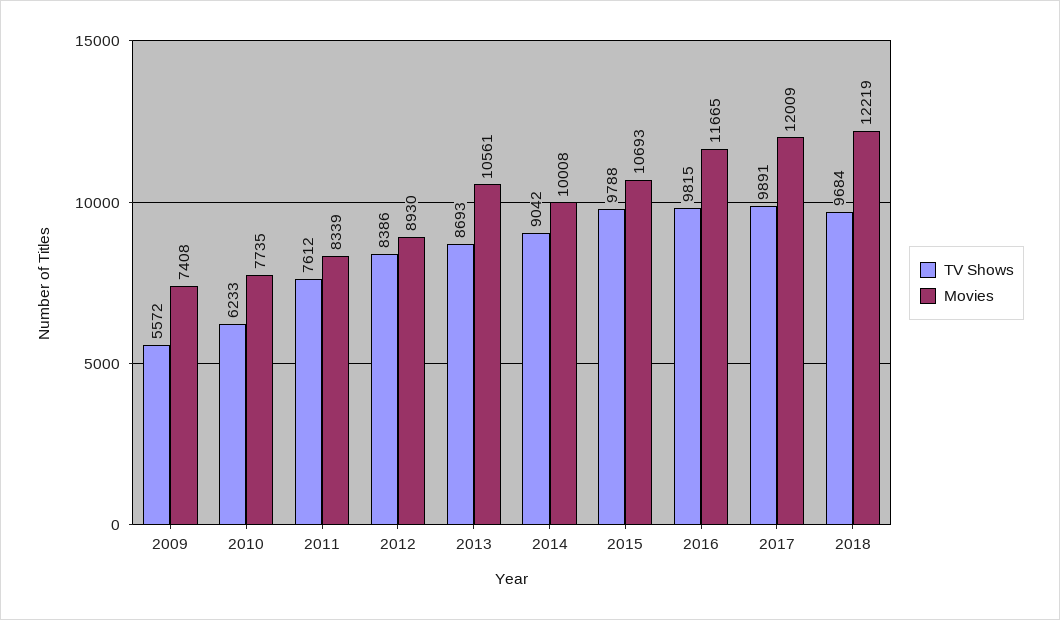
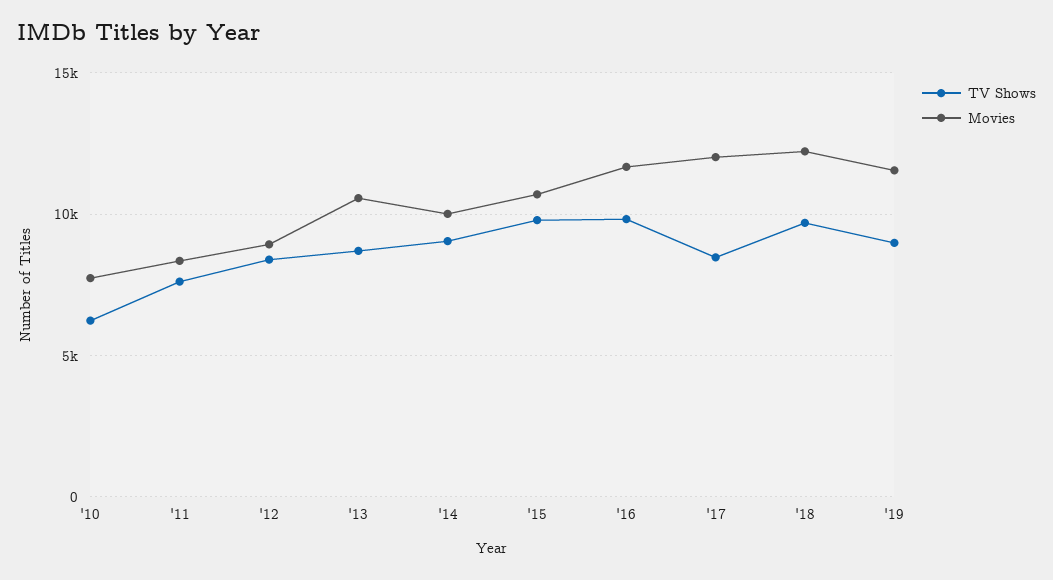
TV Shows, 2009: 5572 -> none
Movies, 2009: 7408 -> none
TV Shows, 2017: 9891 -> 8500
TV Shows, '19: none -> 9000
Movies, '19: none -> 11500

